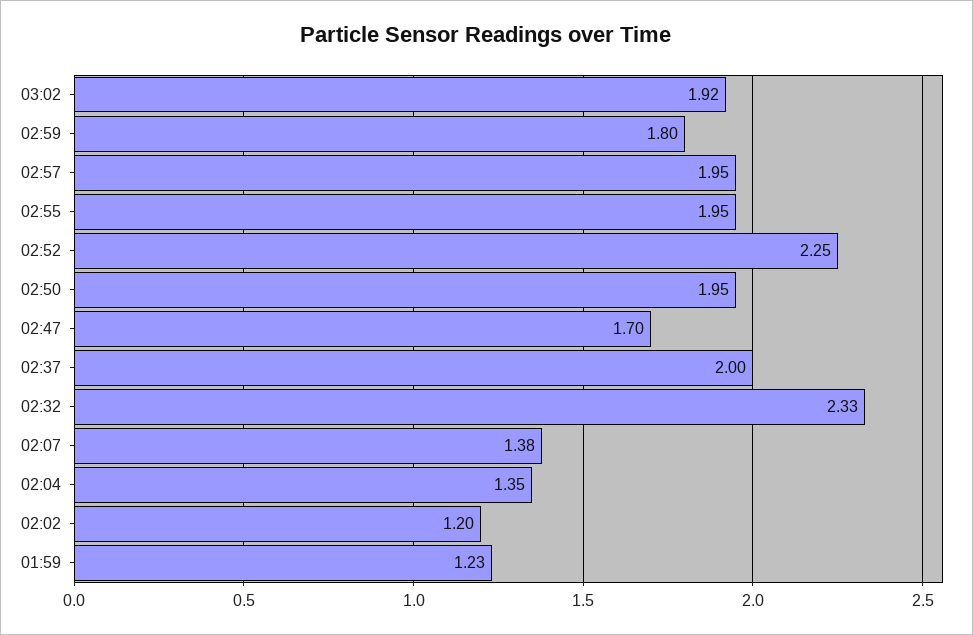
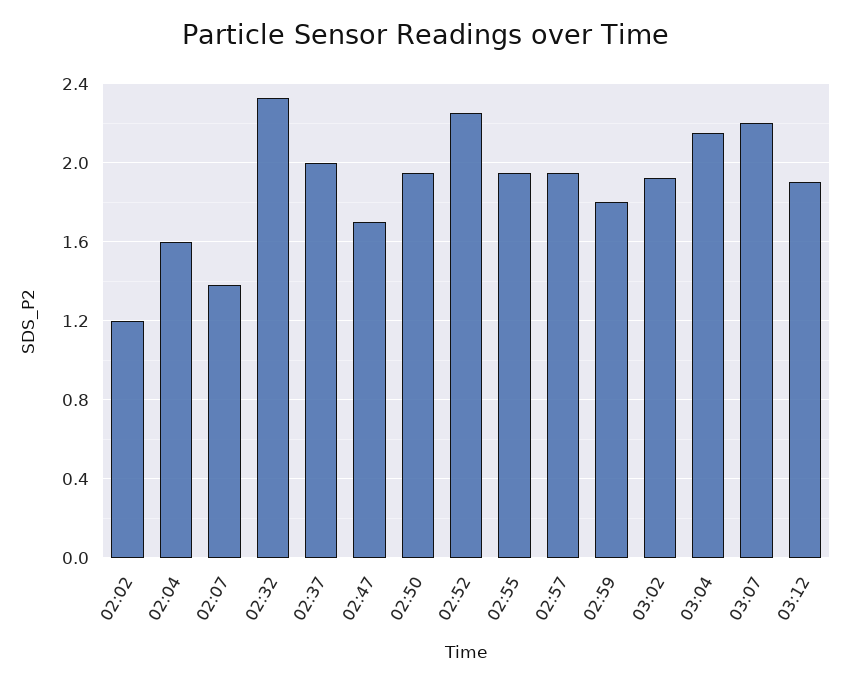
02:04: 1.35 -> 1.6
01:59: 1.23 -> none
03:04: none -> 2.15
03:07: none -> 2.2
03:12: none -> 1.9

